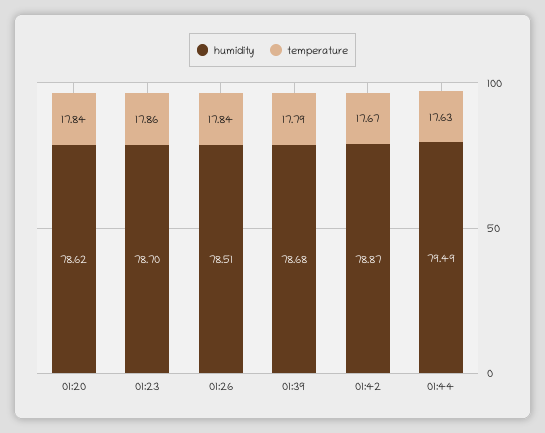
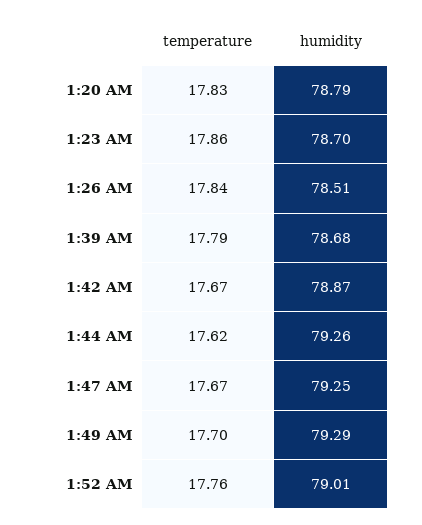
humidity, 01:20: 78.62 -> 78.79
temperature, 01:20: 17.84 -> 17.83
humidity, 01:44: 79.49 -> 79.26
temperature, 01:44: 17.63 -> 17.62
temperature, 1:47 AM: none -> 17.67
humidity, 1:47 AM: none -> 79.25
temperature, 1:49 AM: none -> 17.7
humidity, 1:49 AM: none -> 79.29
temperature, 1:52 AM: none -> 17.76
humidity, 1:52 AM: none -> 79.01

